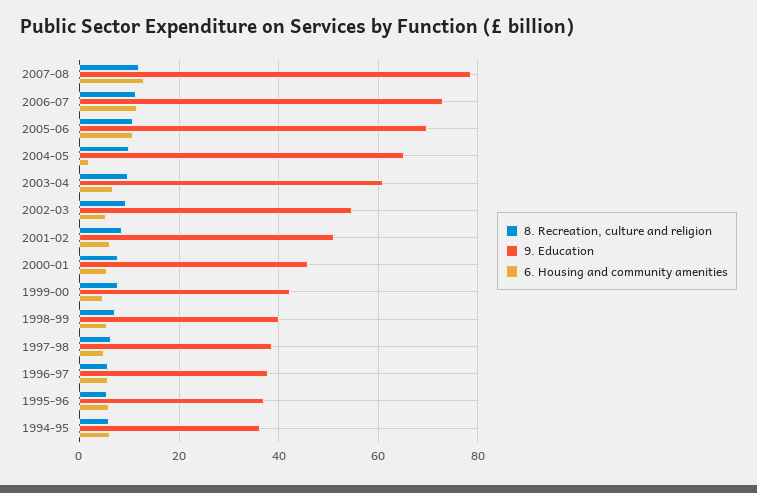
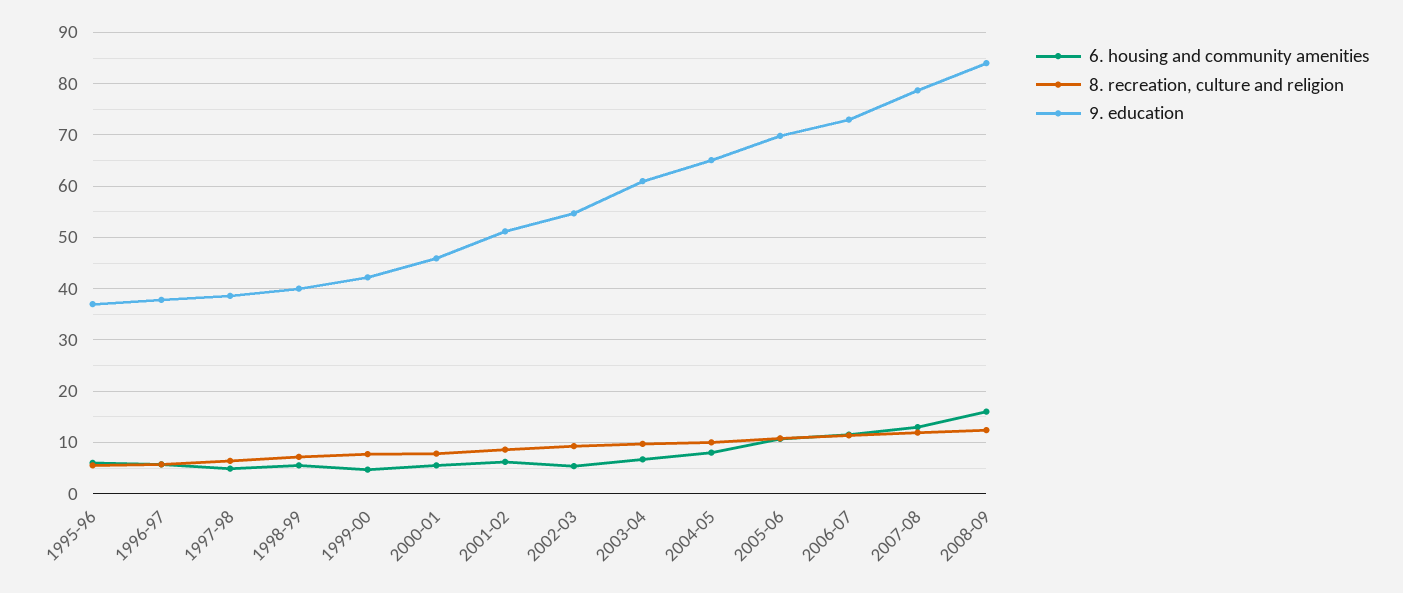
6. Housing and community amenities, 2004-05: 2 -> 8
8. Recreation, culture and religion, 1994-95: 6 -> none
9. Education, 1994-95: 36 -> none
6. Housing and community amenities, 1994-95: 6 -> none
6. Housing and community amenities, 2008-09: none -> 16
8. Recreation, culture and religion, 2008-09: none -> 12
9. Education, 2008-09: none -> 84

